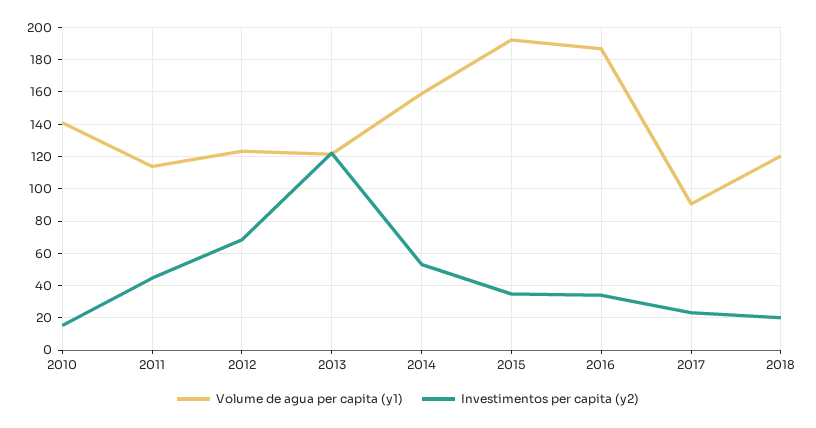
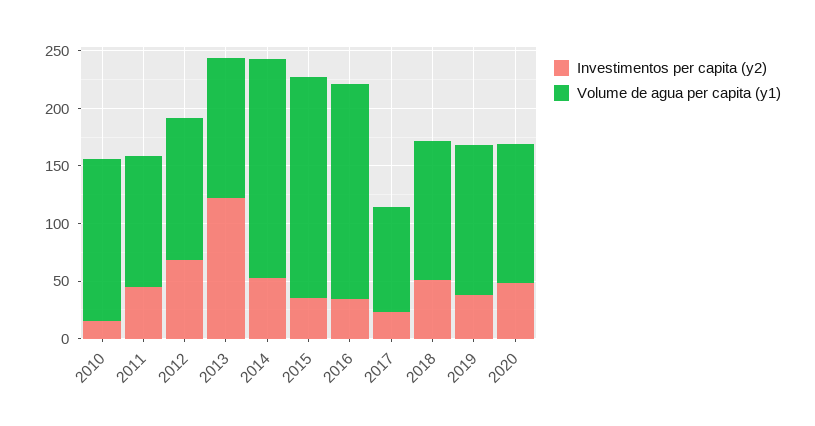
Volume de agua per capita (y1), 2014: 160 -> 190
Investimentos per capita (y2), 2018: 20 -> 50
Investimentos per capita (y2), 2019: none -> 40
Volume de agua per capita (y1), 2019: none -> 130
Investimentos per capita (y2), 2020: none -> 50
Volume de agua per capita (y1), 2020: none -> 120

